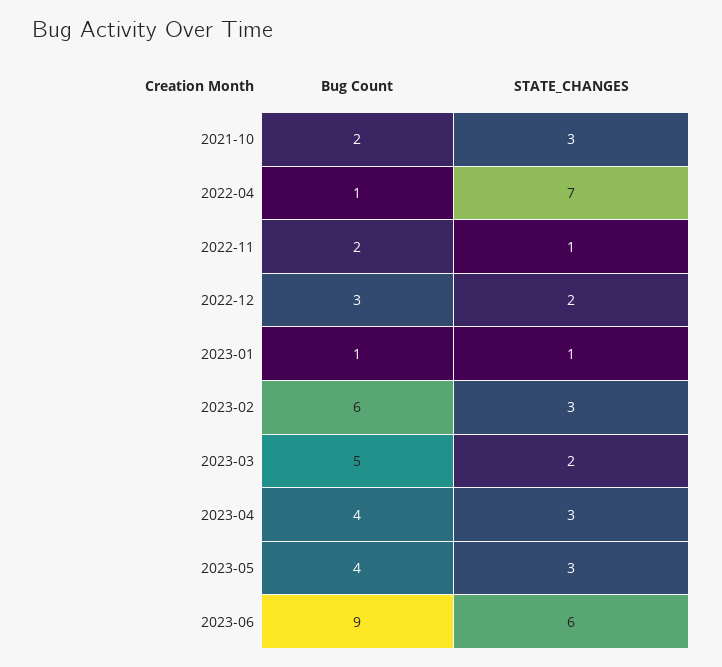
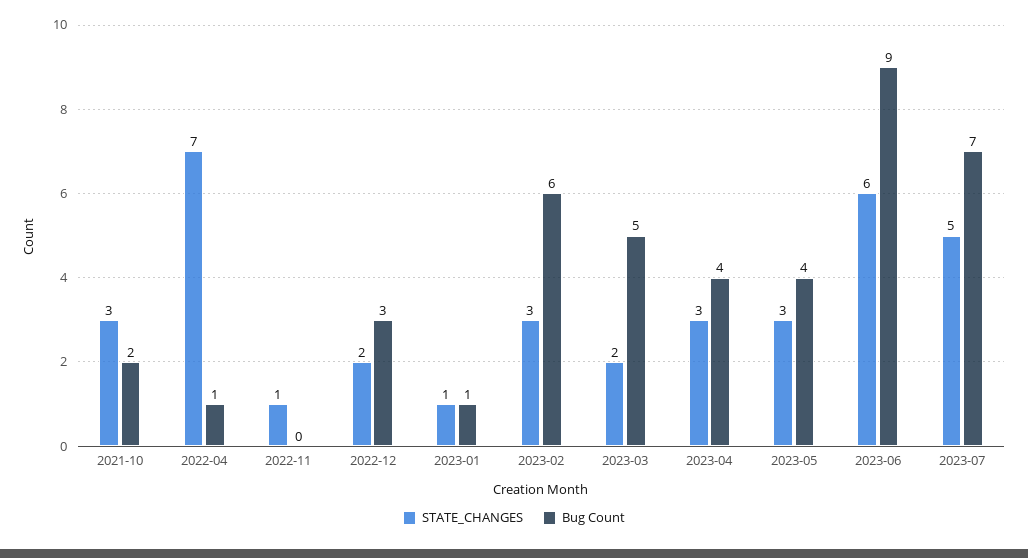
Bug Count, 2022-11: 2 -> 0
STATE_CHANGES, 2023-07: none -> 5
Bug Count, 2023-07: none -> 7

